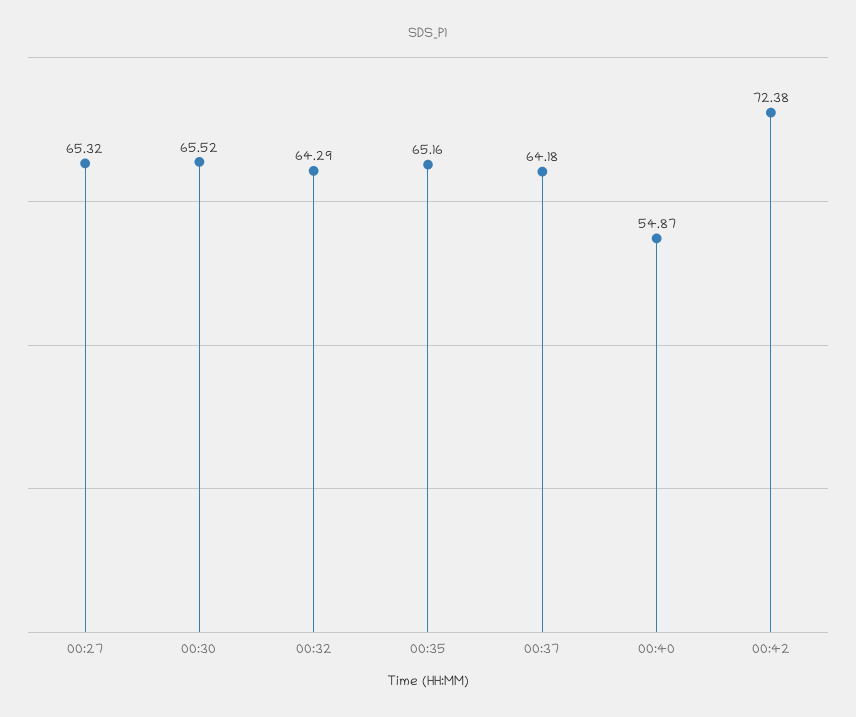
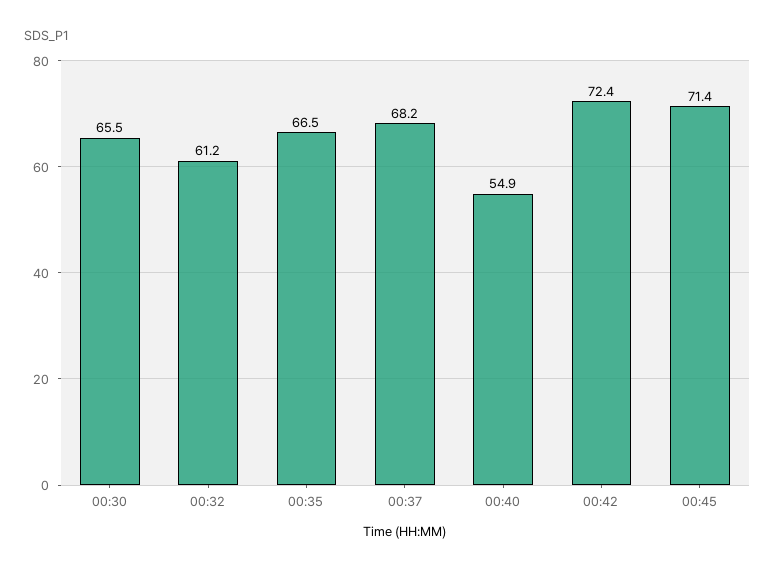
00:27: 65.32 -> none
00:32: 64.29 -> 61.2
00:35: 65.16 -> 66.5
00:37: 64.18 -> 68.2
00:45: none -> 71.4

